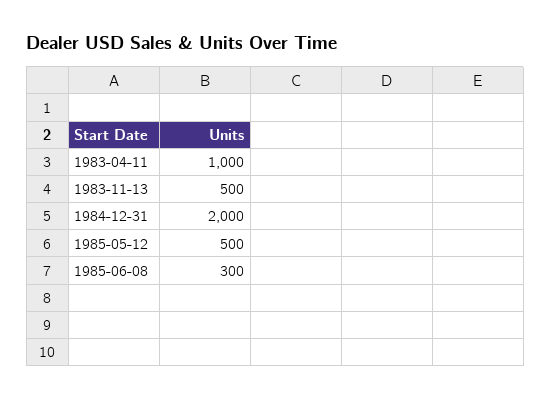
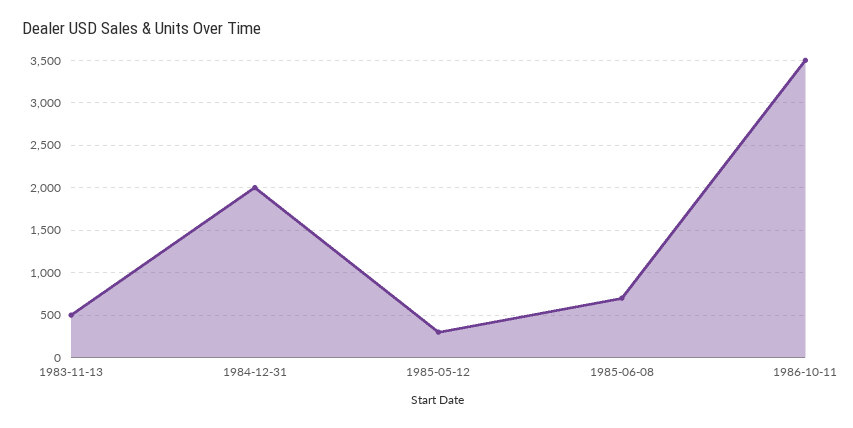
1983-04-11: 1000 -> none
1985-05-12: 500 -> 300
1985-06-08: 300 -> 700
1986-10-11: none -> 3500

